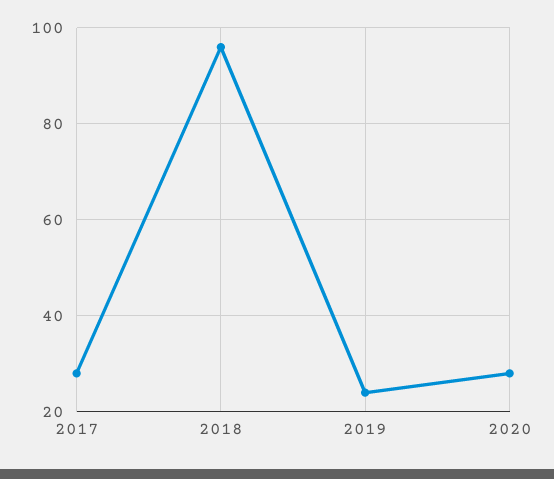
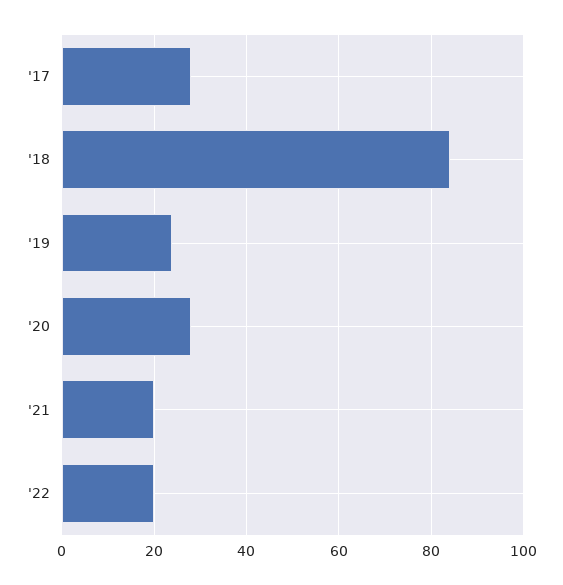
2018: 95 -> 85
'21: none -> 20
'22: none -> 20

